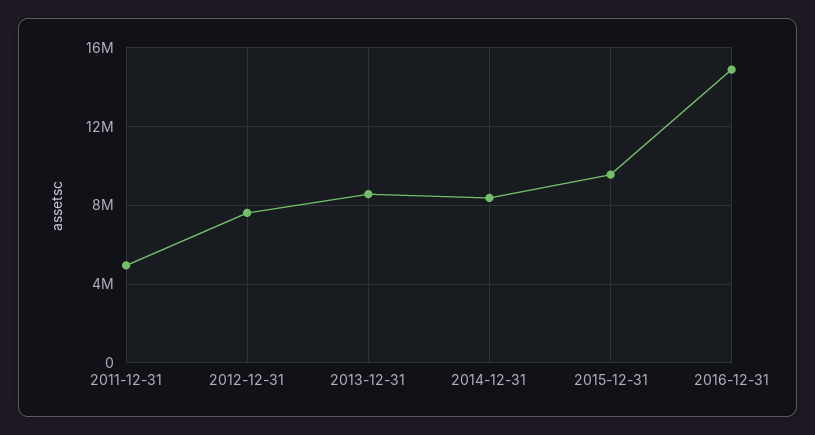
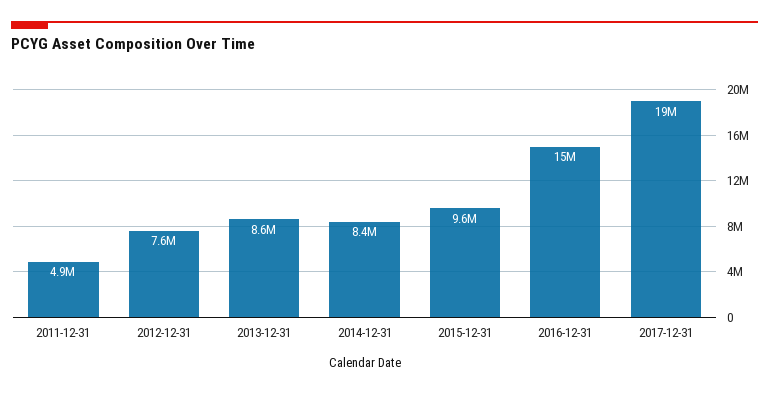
2017-12-31: none -> 19000000

